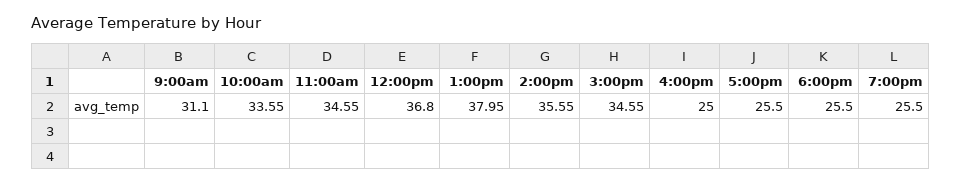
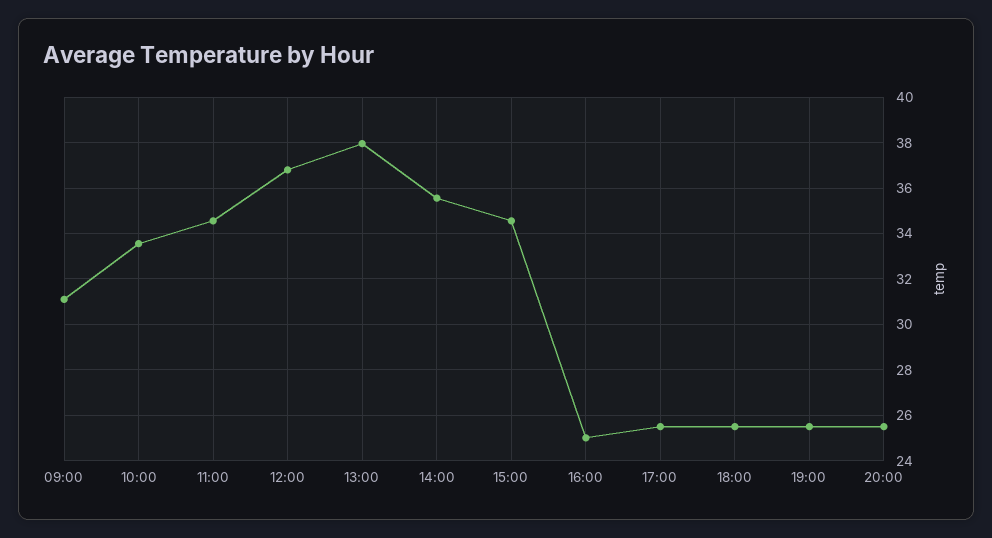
20:00: none -> 25.5

